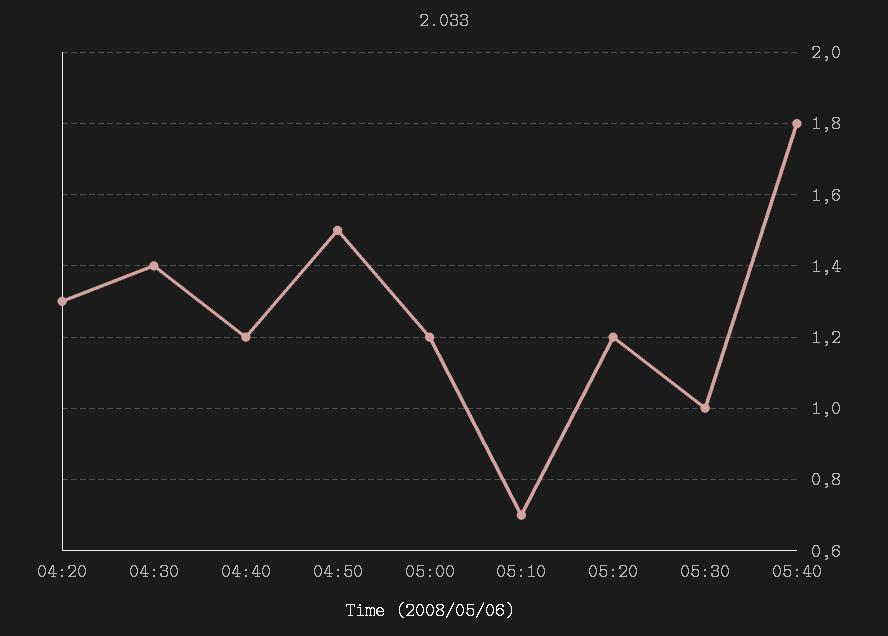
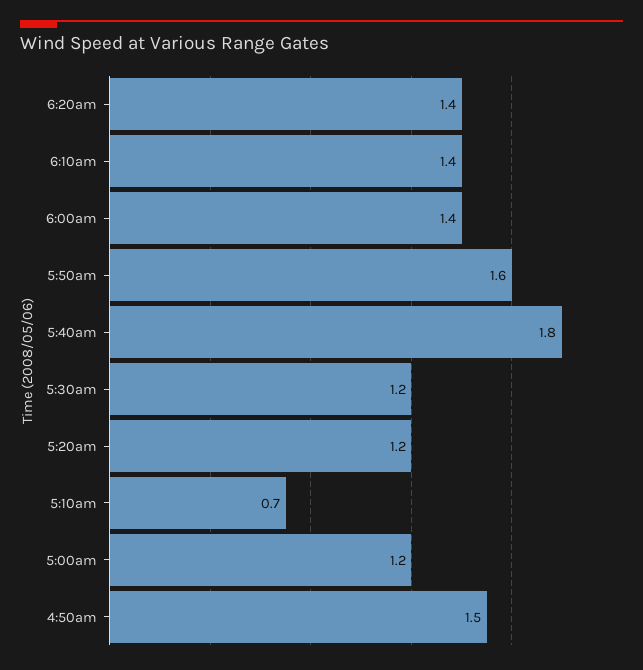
04:20: 1.3 -> none
04:30: 1.4 -> none
04:40: 1.2 -> none
05:30: 1 -> 1.2
6:20am: none -> 1.4
6:10am: none -> 1.4
6:00am: none -> 1.4
5:50am: none -> 1.6

